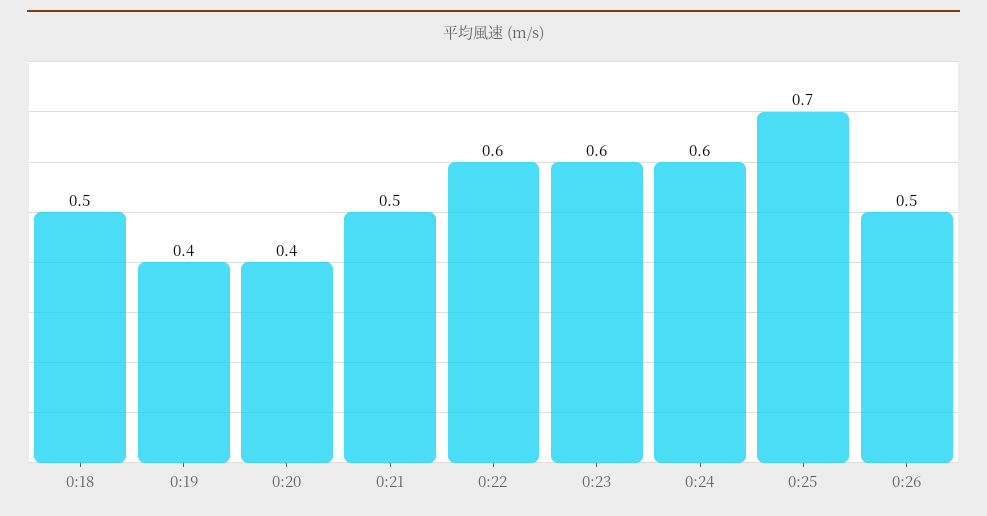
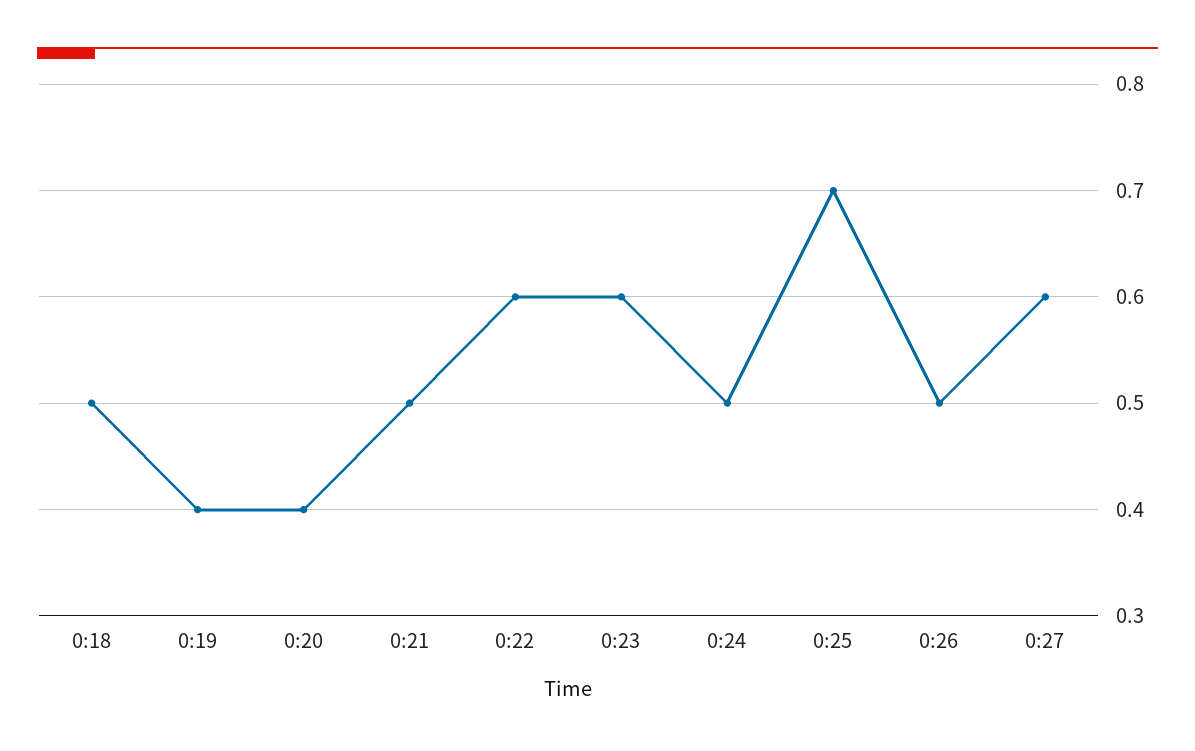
0:24: 0.6 -> 0.5
0:27: none -> 0.6

